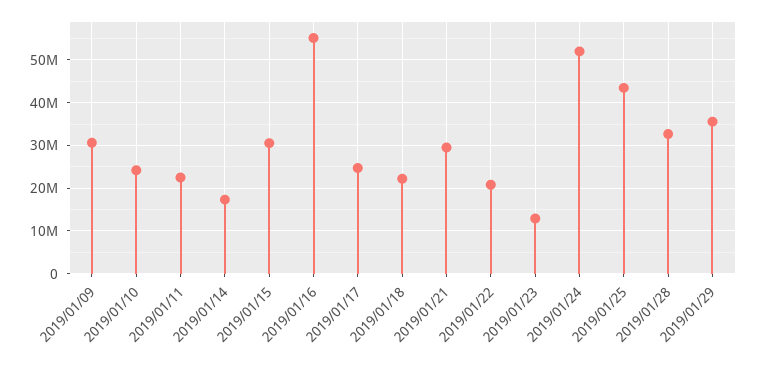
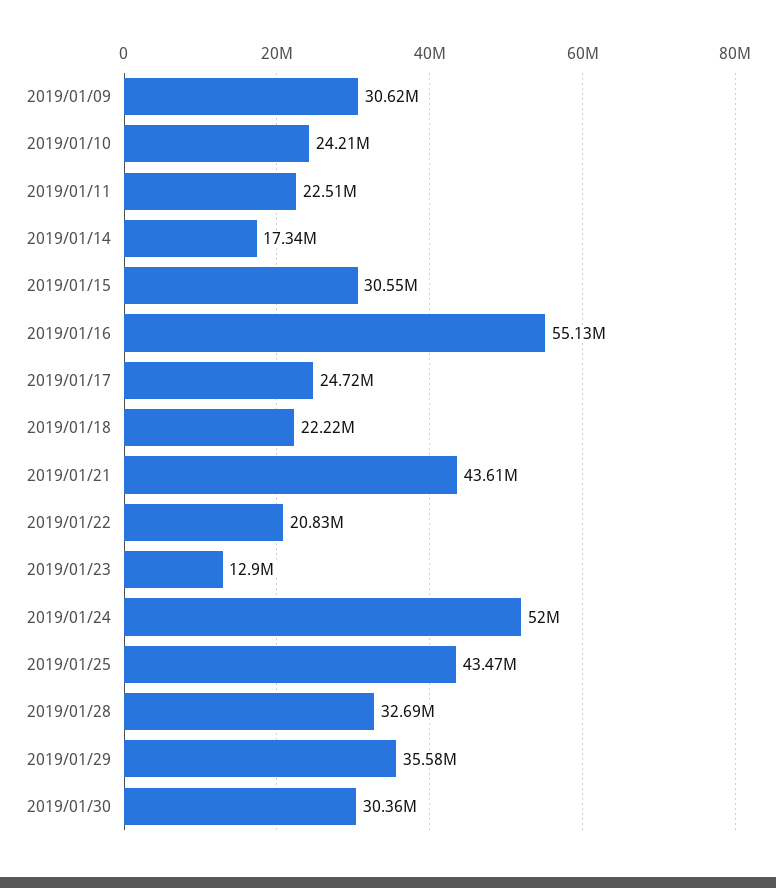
2019/01/21: 30000000 -> 43610000
2019/01/30: none -> 30360000

